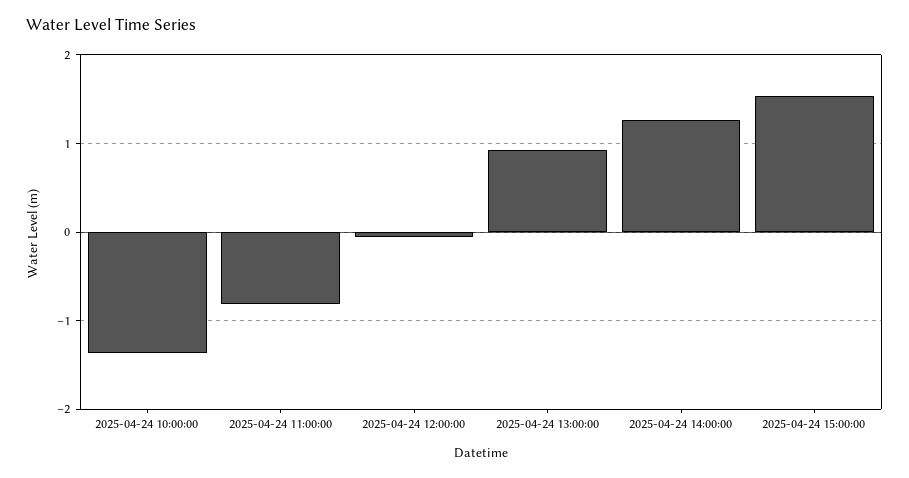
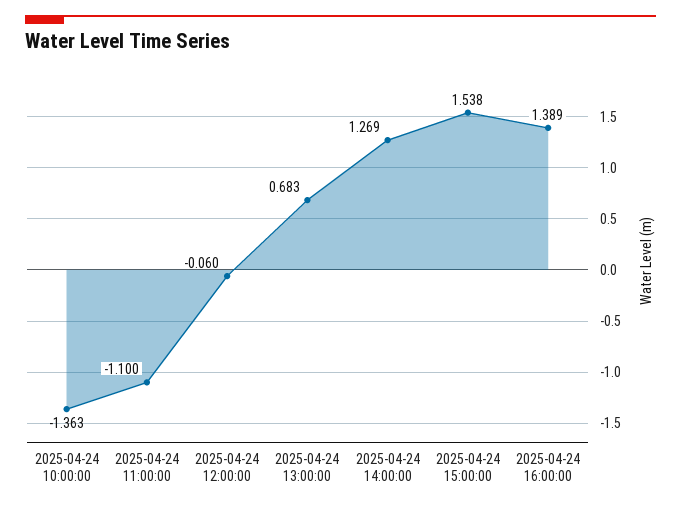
2025-04-24 11:00:00: -0.8 -> -1.1
2025-04-24 13:00:00: 0.9 -> 0.683
2025-04-24 16:00:00: none -> 1.389

